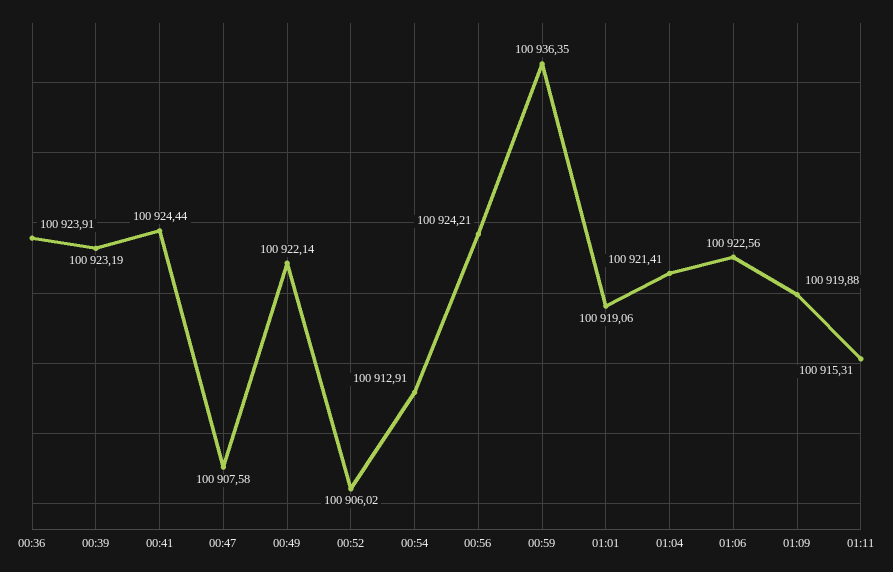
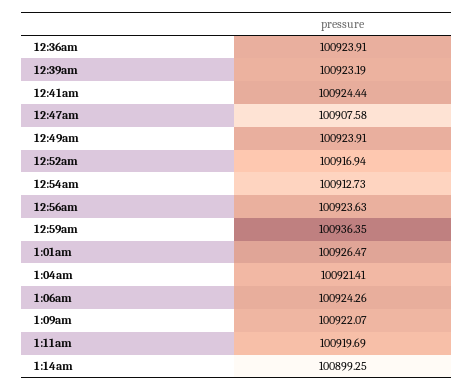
00:49: 100922.14 -> 100923.91
00:52: 100906.02 -> 100916.94
00:54: 100912.91 -> 100912.73
00:56: 100924.21 -> 100923.63
01:01: 100919.06 -> 100926.47
01:06: 100922.56 -> 100924.26
01:09: 100919.88 -> 100922.07
01:11: 100915.31 -> 100919.69
1:14am: none -> 100899.25

